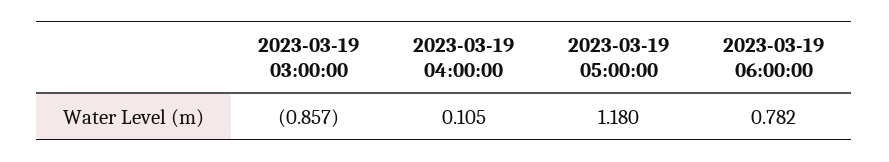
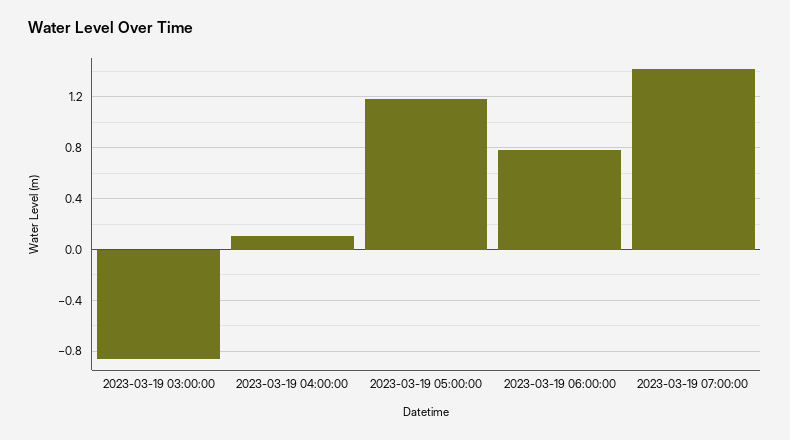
2023-03-19 07:00:00: none -> 1.4

